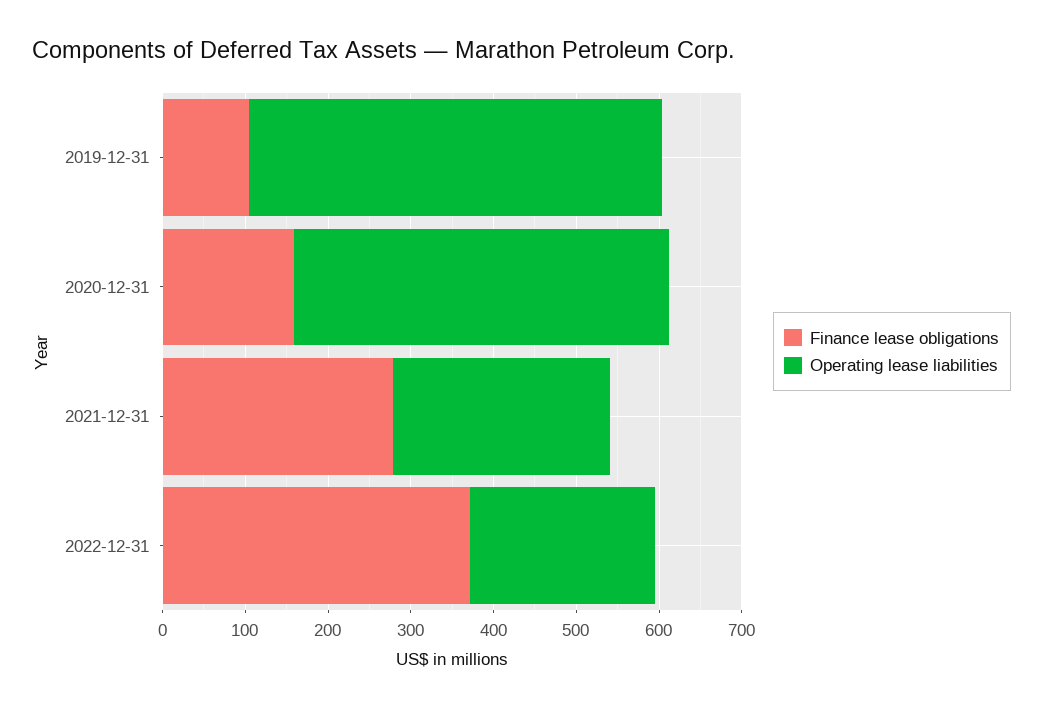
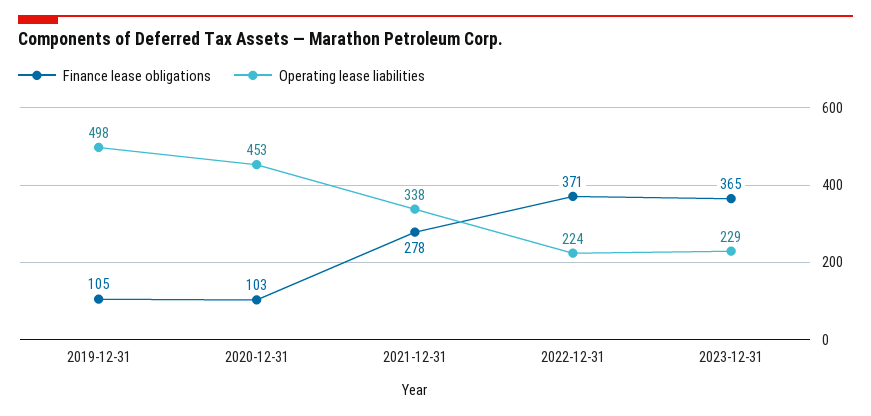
Finance lease obligations, 2020-12-31: 160 -> 103
Operating lease liabilities, 2021-12-31: 260 -> 338
Finance lease obligations, 2023-12-31: none -> 365
Operating lease liabilities, 2023-12-31: none -> 229

